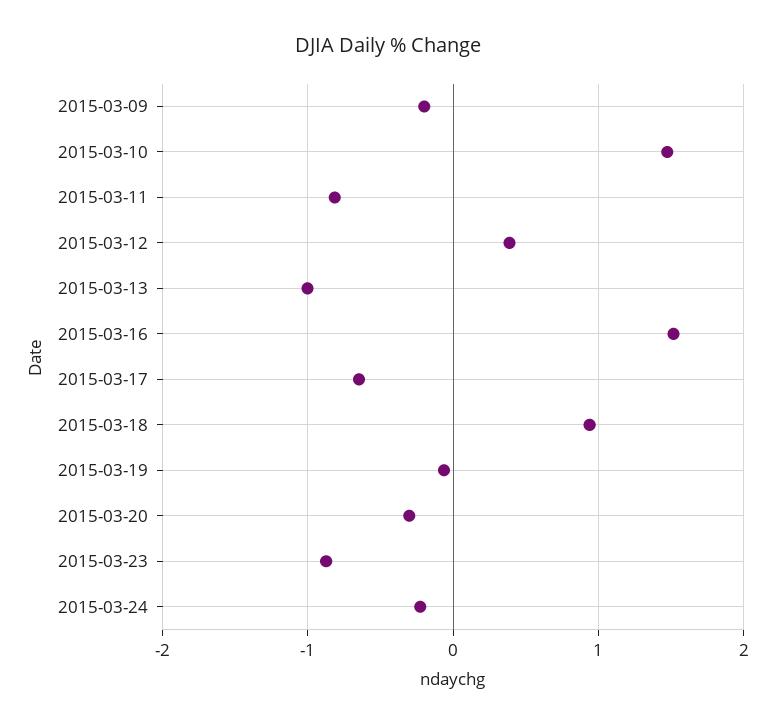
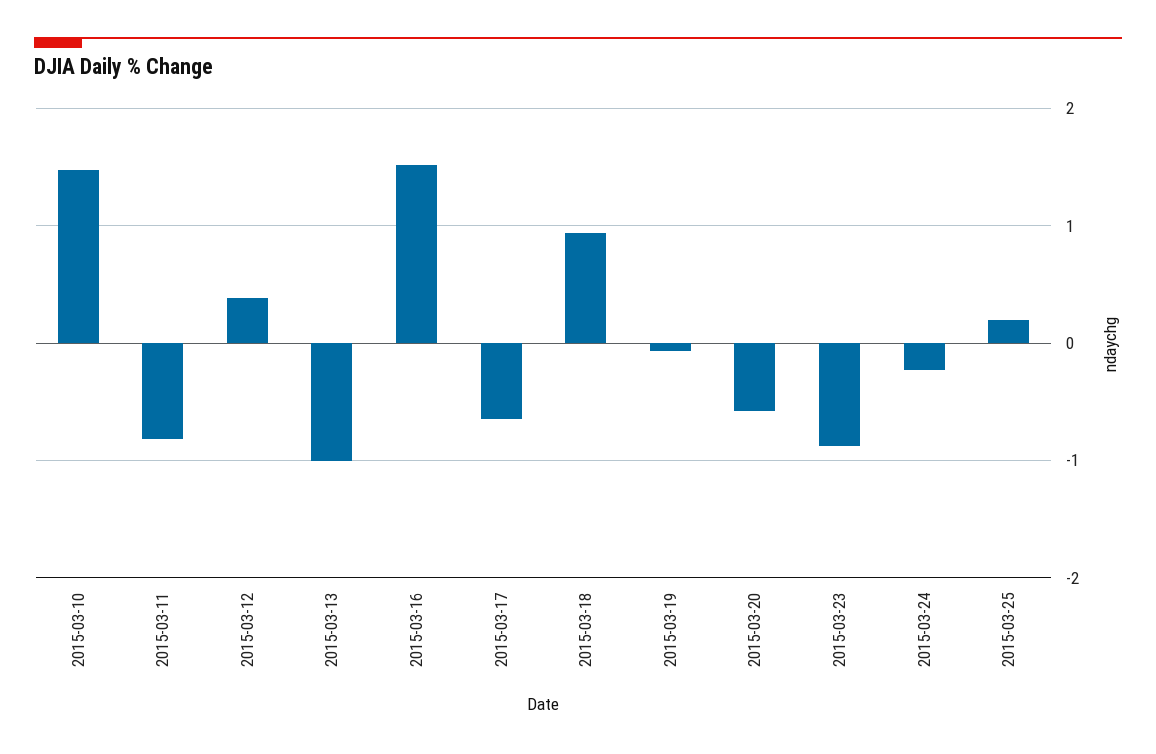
2015-03-09: -0.2 -> none
2015-03-20: -0.3 -> -0.6
2015-03-25: none -> 0.2

